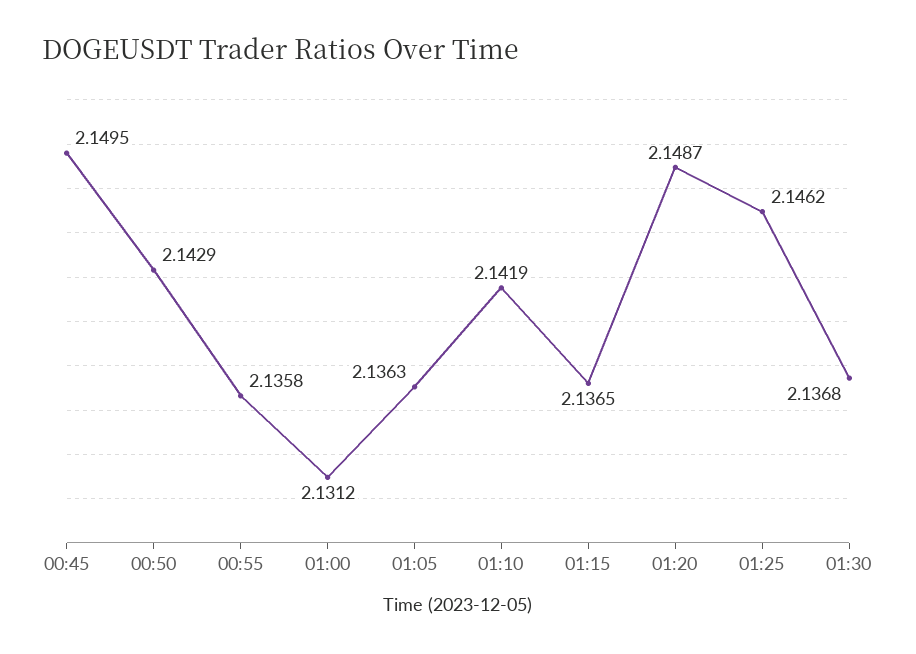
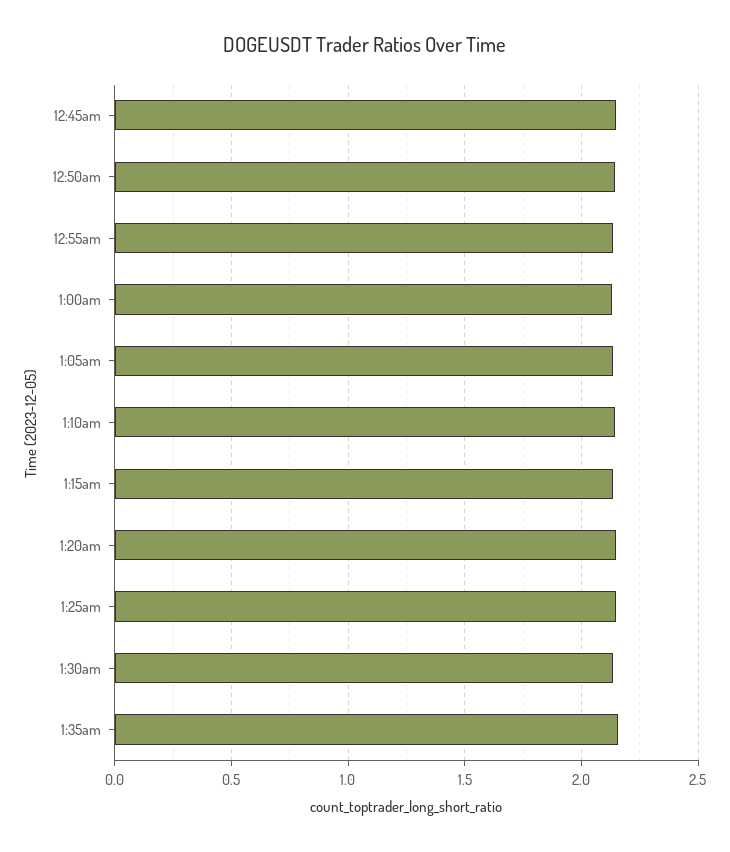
1:35am: none -> 2.15

